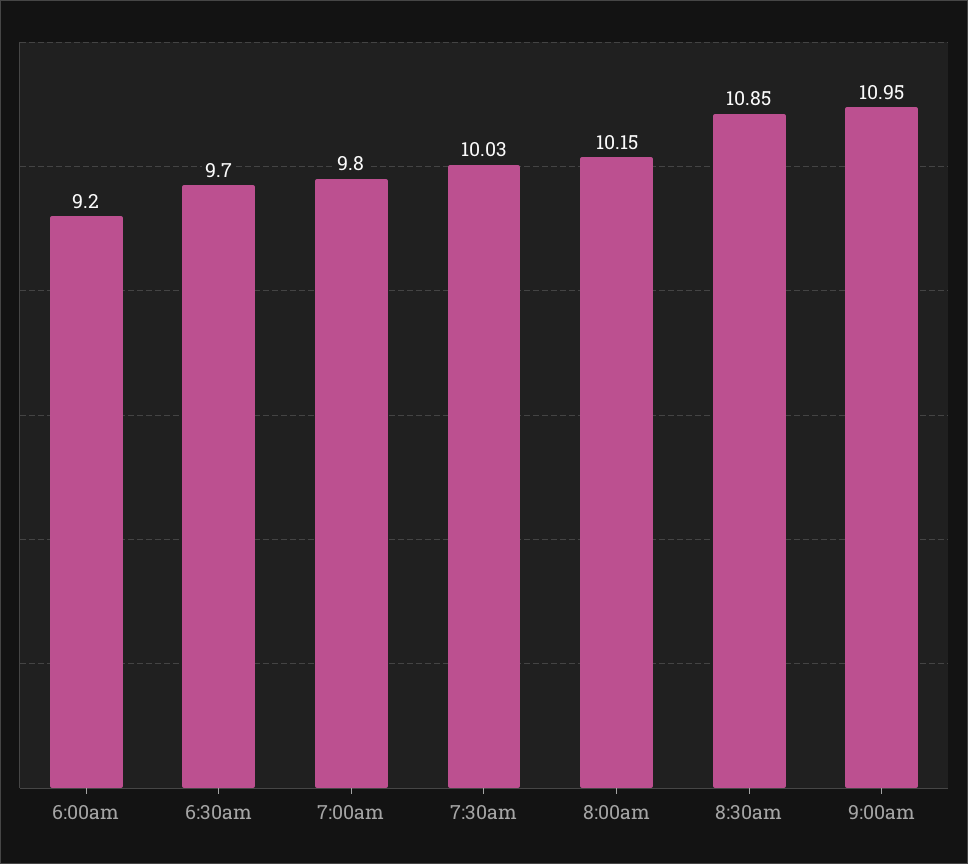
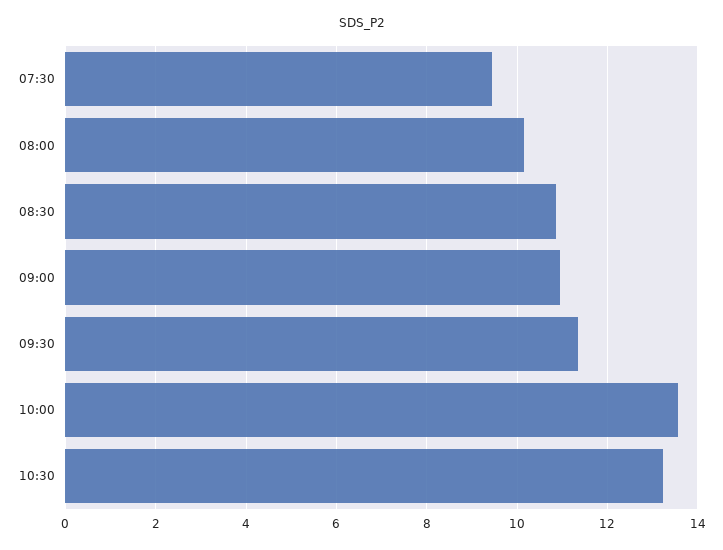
6:00am: 9.2 -> none
6:30am: 9.7 -> none
7:00am: 9.8 -> none
7:30am: 10.03 -> 9.4
09:30: none -> 11.4
10:00: none -> 13.6
10:30: none -> 13.2

